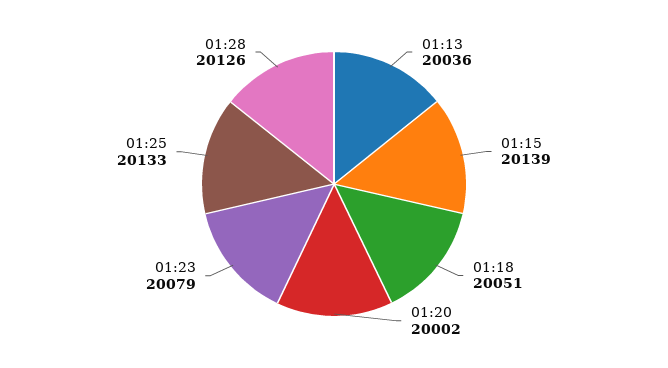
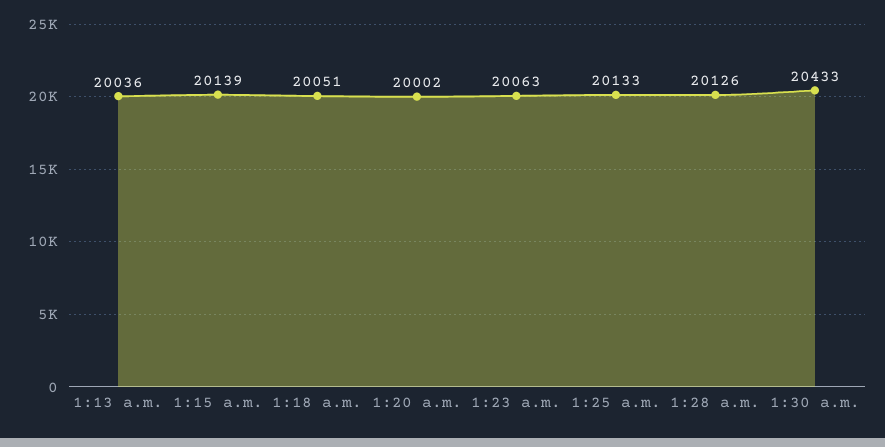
01:23: 20079 -> 20063
1:30 a.m.: none -> 20433

